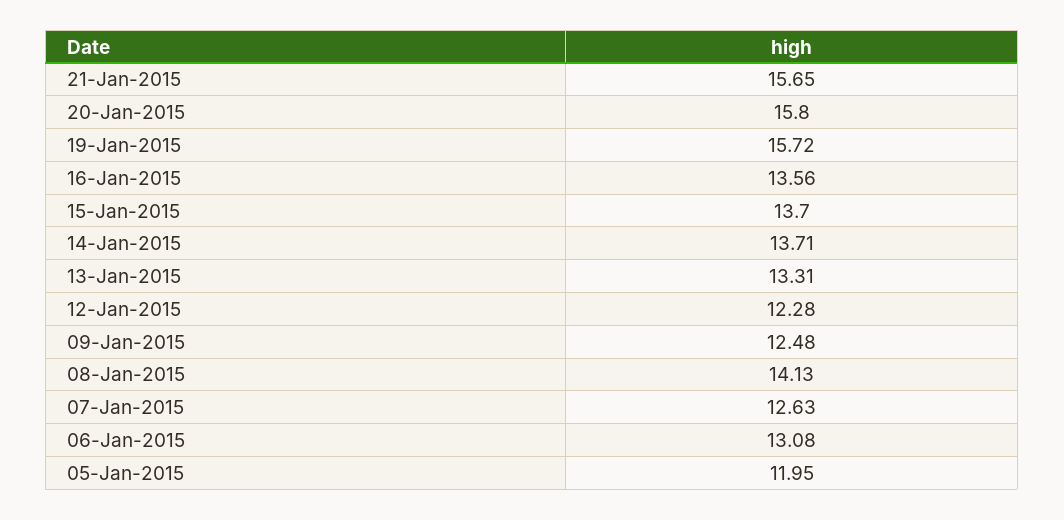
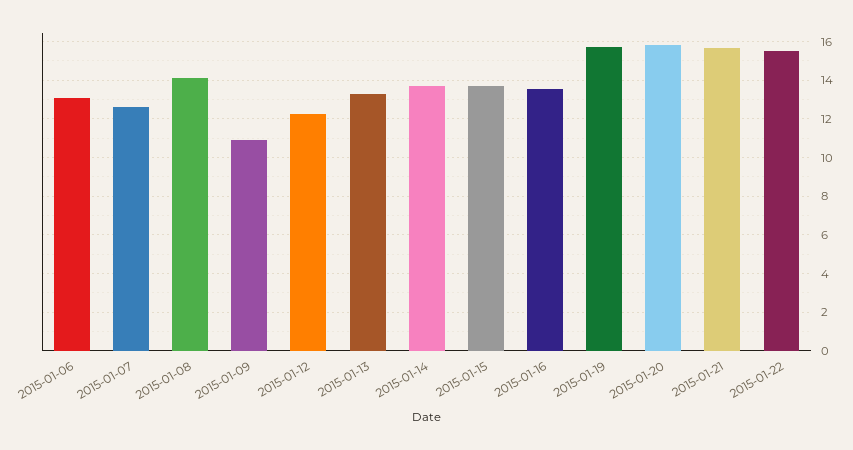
09-Jan-2015: 12.48 -> 11
05-Jan-2015: 11.95 -> none
2015-01-22: none -> 15.5

